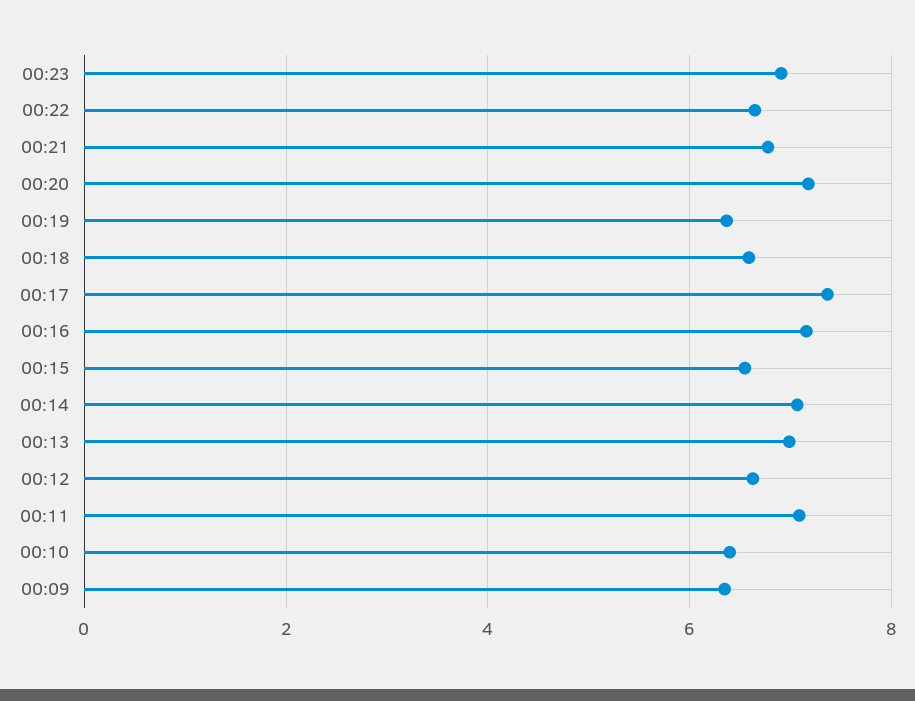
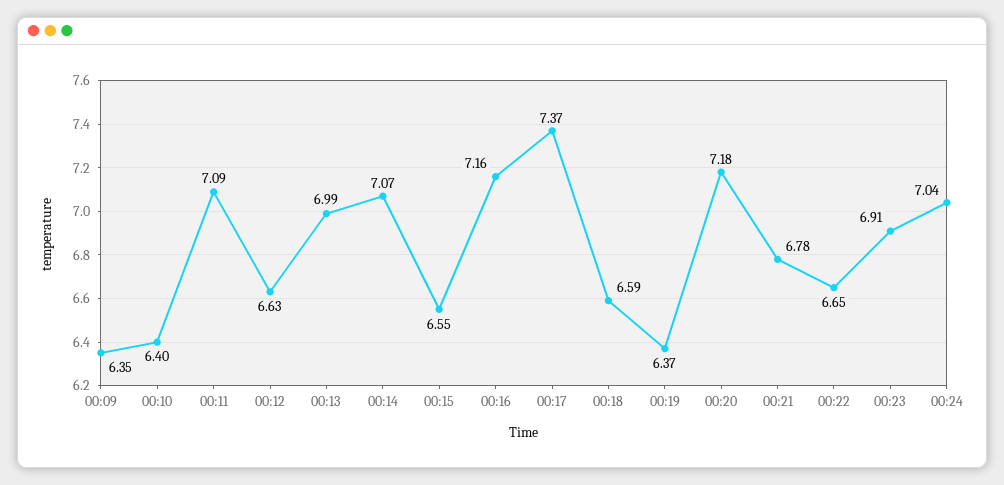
00:24: none -> 7.04

